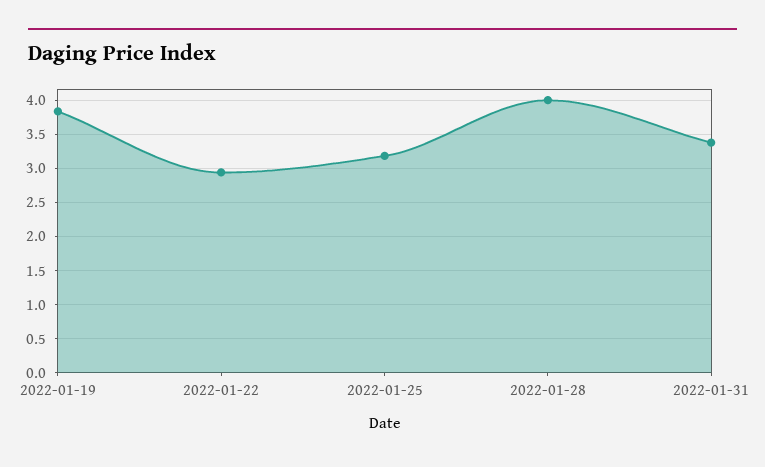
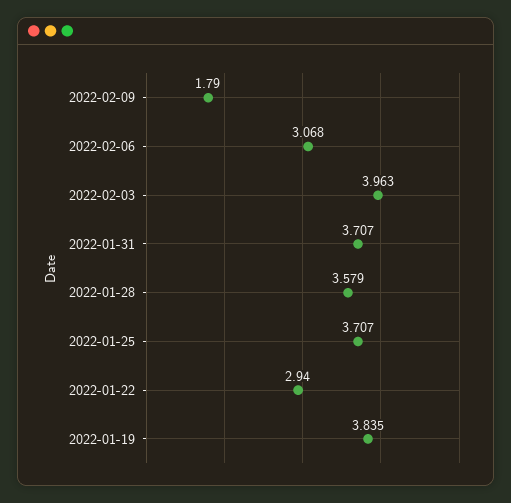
2022-01-25: 3.2 -> 3.707
2022-01-28: 4 -> 3.579
2022-01-31: 3.4 -> 3.707
2022-02-09: none -> 1.79
2022-02-06: none -> 3.068
2022-02-03: none -> 3.963

